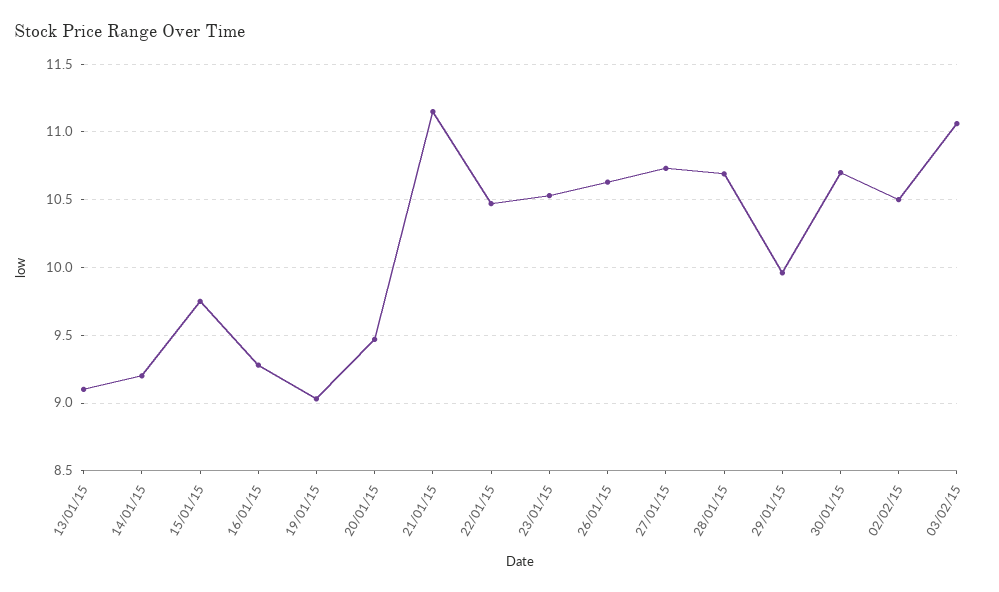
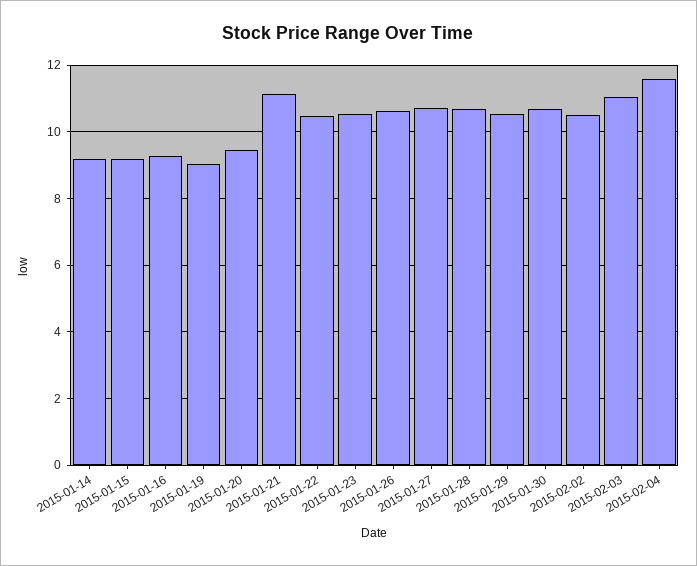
13/01/15: 9.1 -> none
15/01/15: 9.75 -> 9.2
29/01/15: 9.95 -> 10.6
2015-02-04: none -> 11.6

